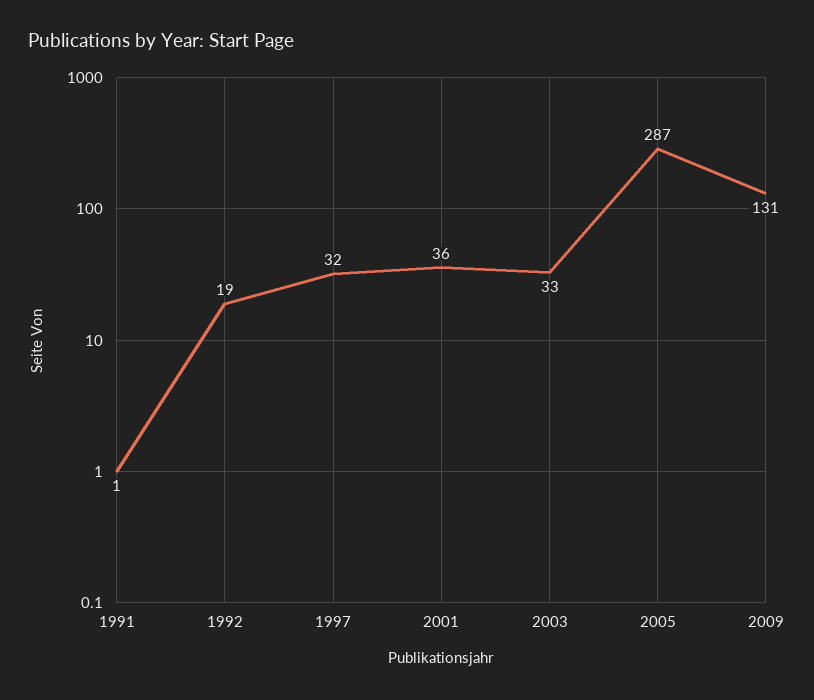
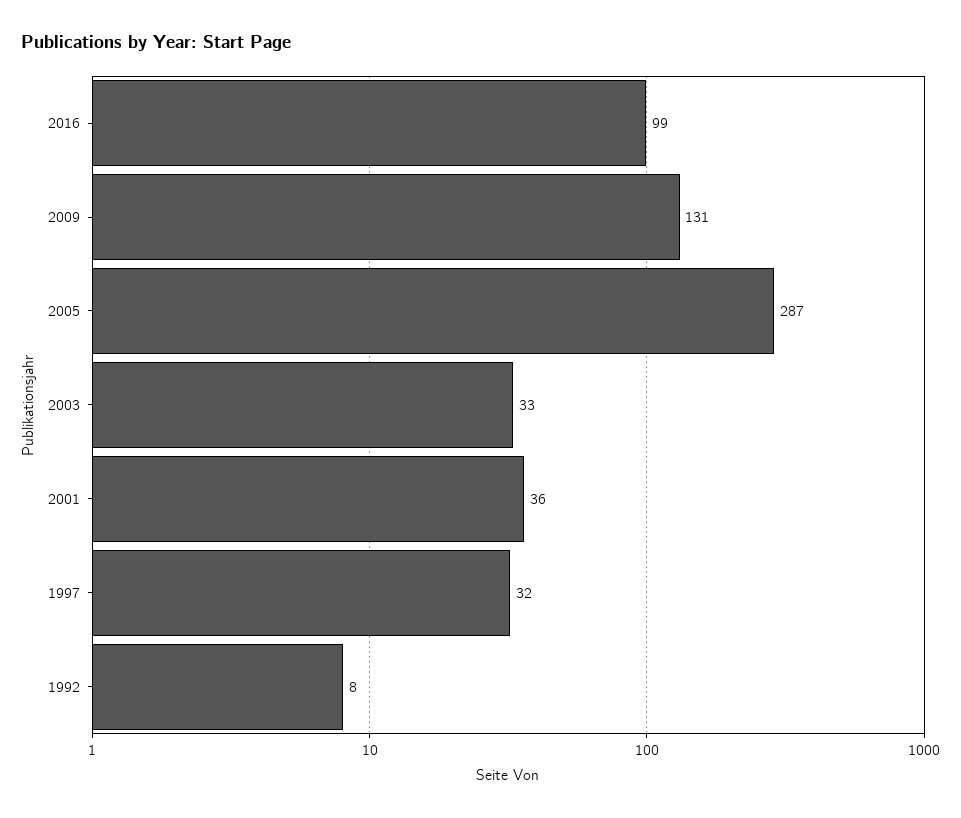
1991: 1 -> none
1992: 19 -> 8
2016: none -> 99

